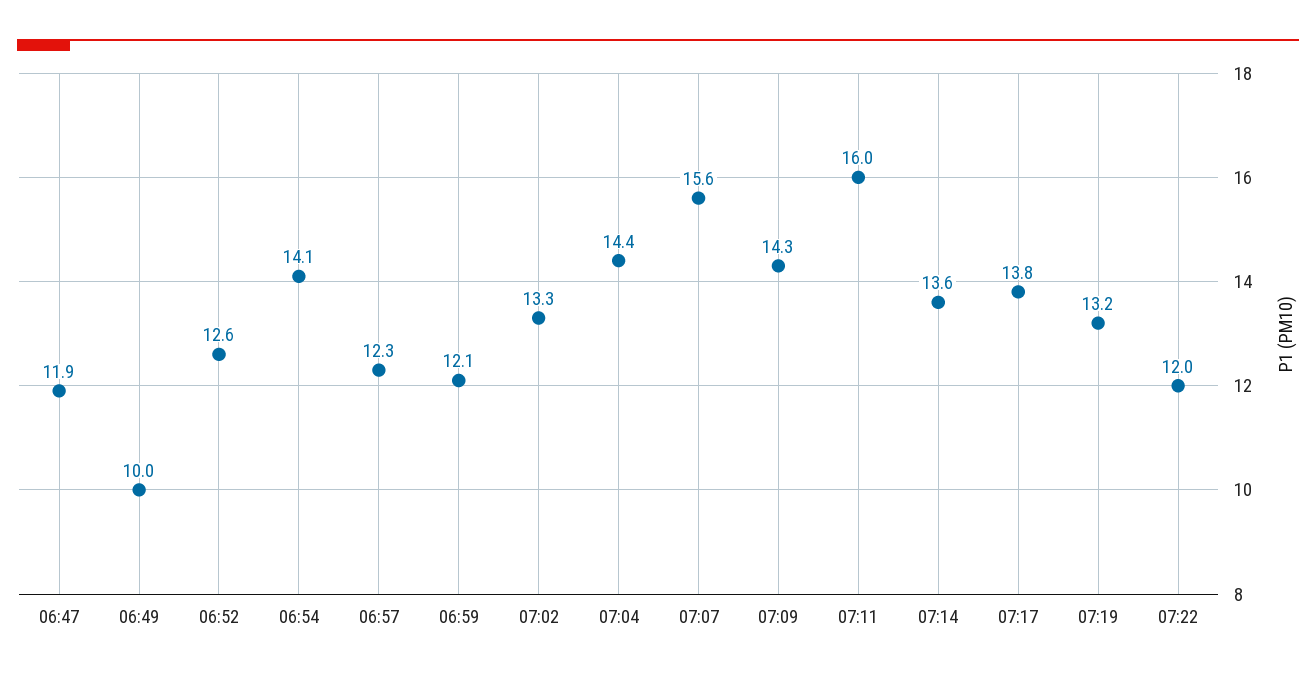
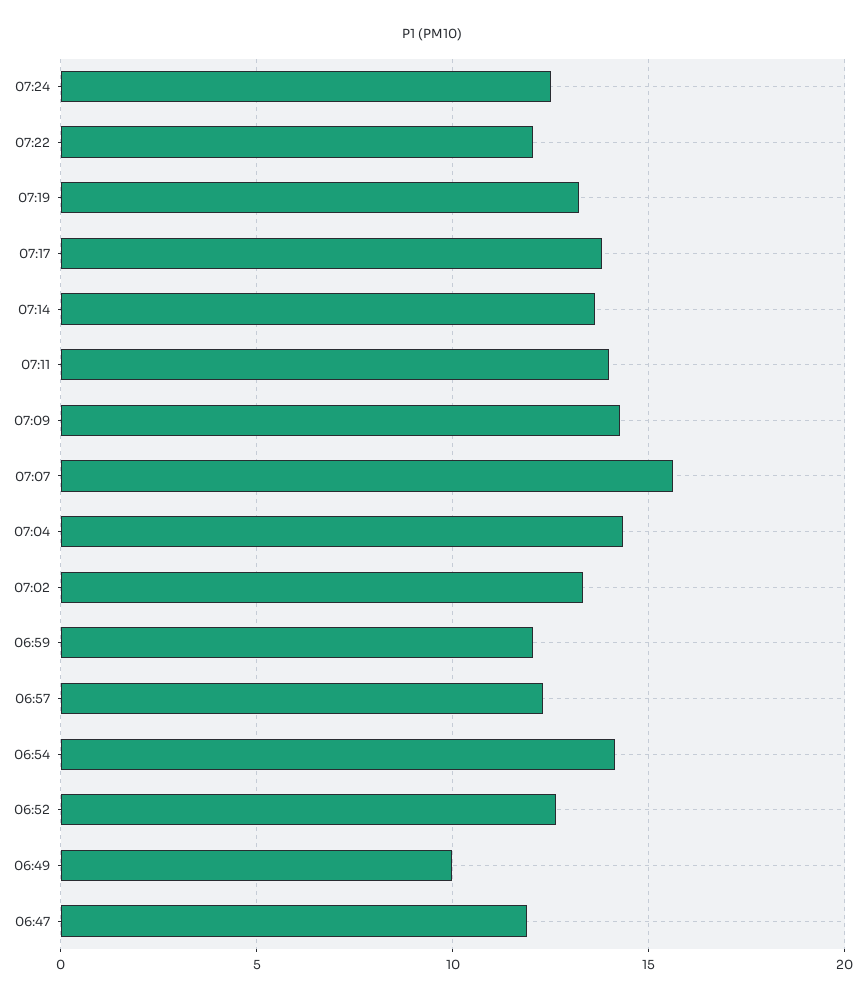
07:11: 16 -> 14
07:24: none -> 12.5

